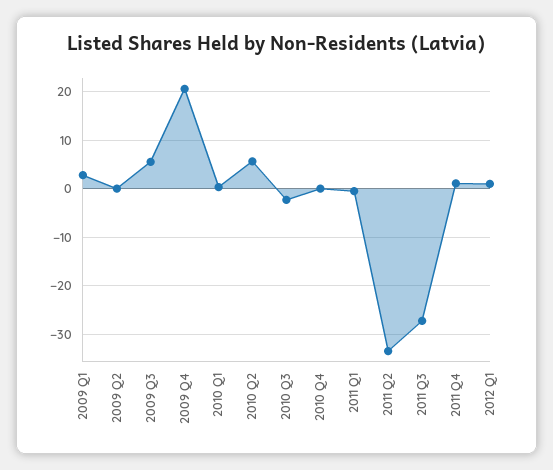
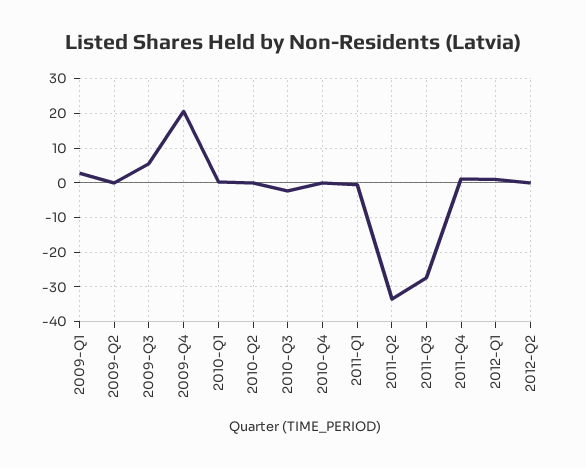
2010 Q2: 6 -> 0
2012-Q2: none -> 0

